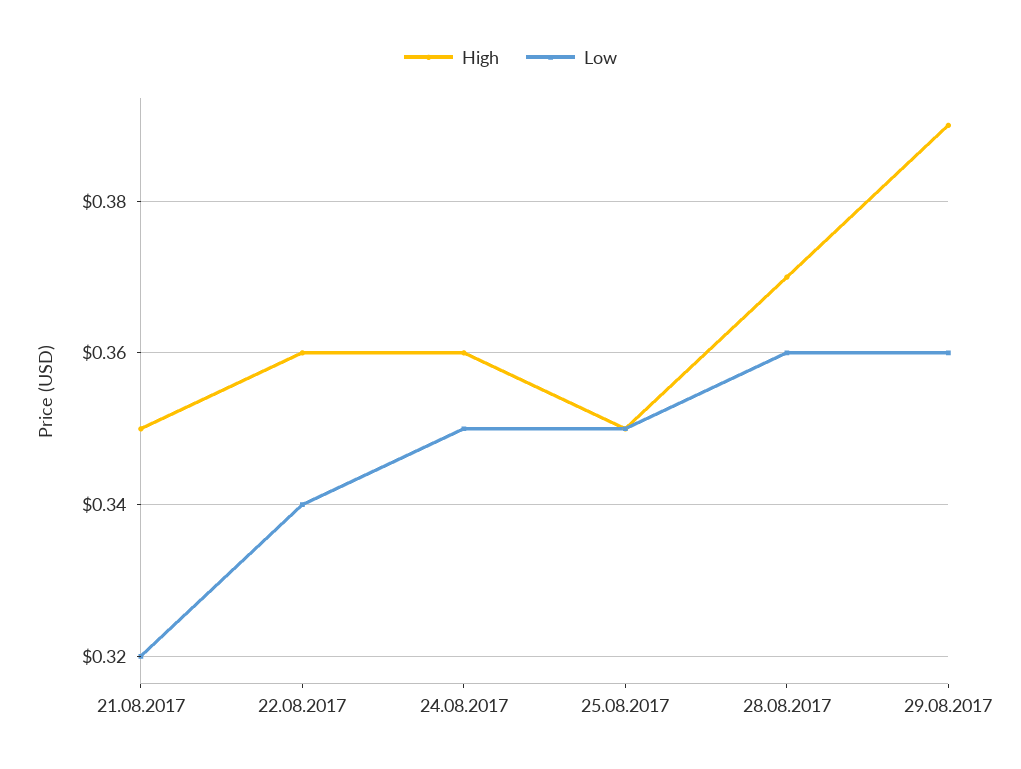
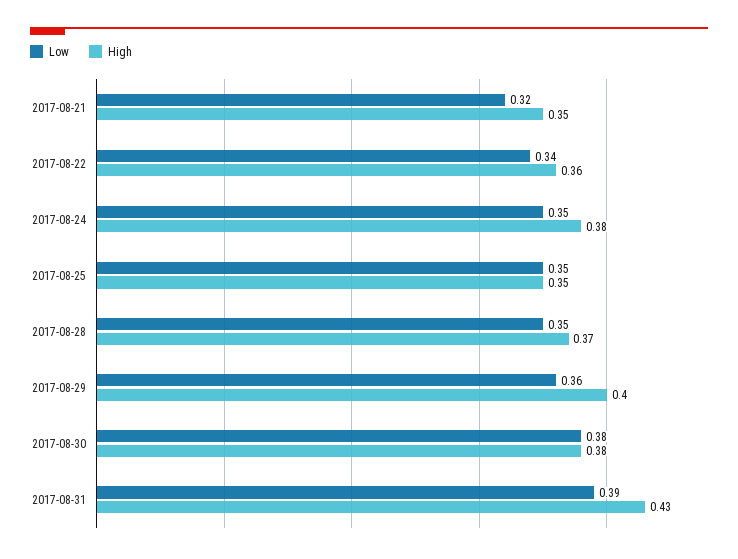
High, 24.08.2017: 0.36 -> 0.38
Low, 28.08.2017: 0.36 -> 0.35
High, 29.08.2017: 0.39 -> 0.4
Low, 2017-08-30: none -> 0.38
High, 2017-08-30: none -> 0.38
Low, 2017-08-31: none -> 0.39
High, 2017-08-31: none -> 0.43

